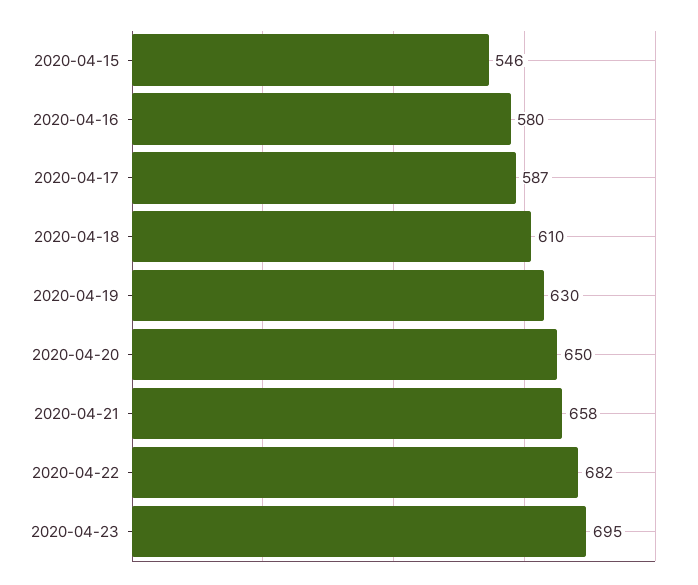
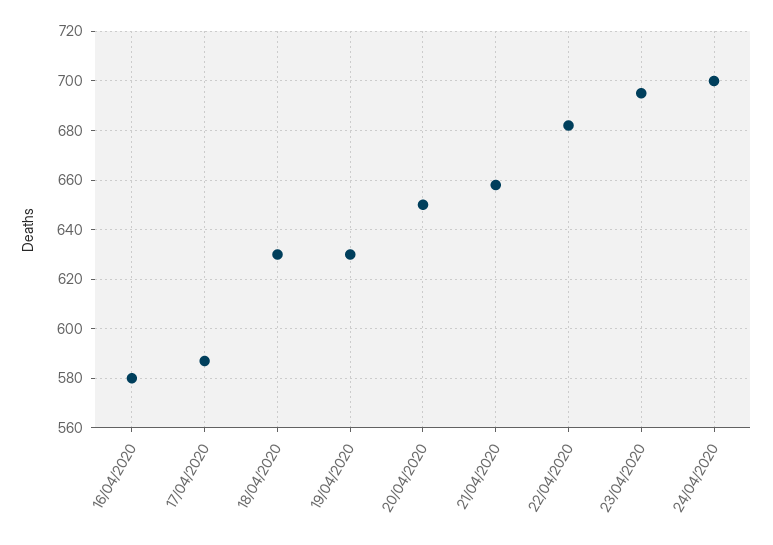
2020-04-15: 546 -> none
2020-04-18: 610 -> 630
24/04/2020: none -> 700

